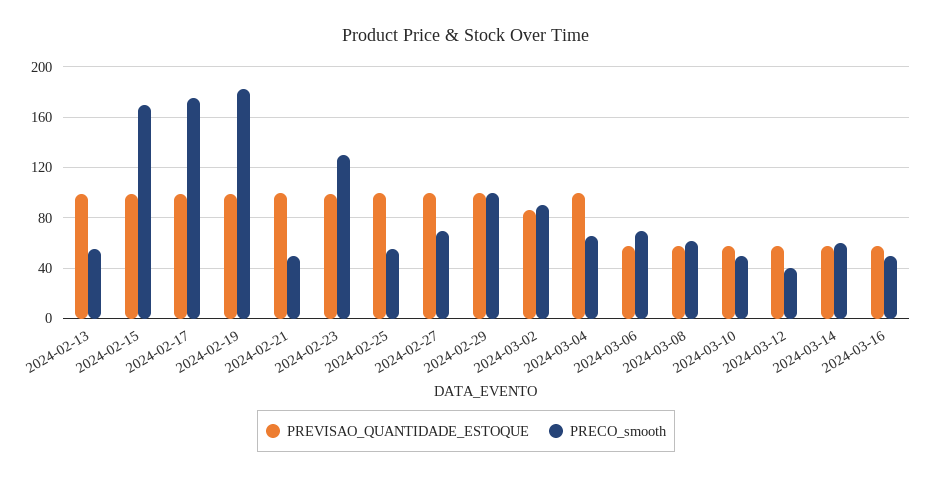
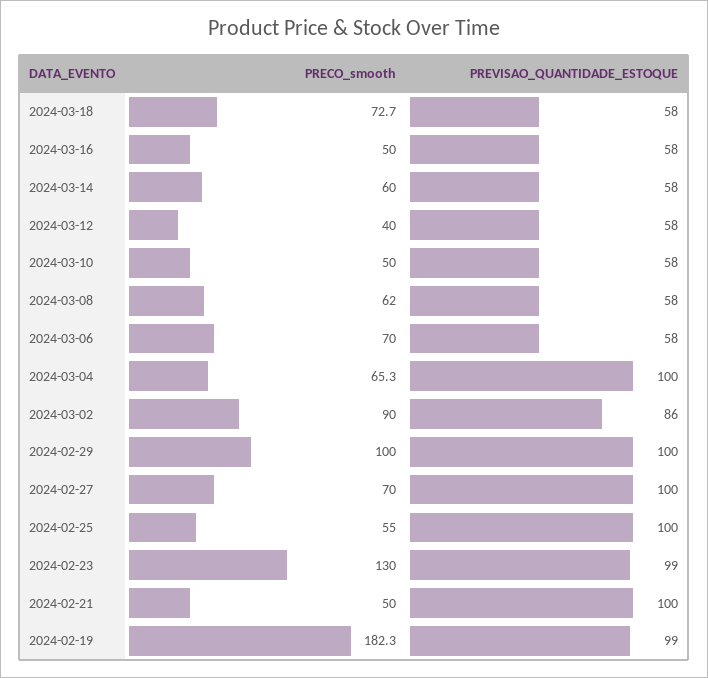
PREVISAO_QUANTIDADE_ESTOQUE, 2024-02-13: 100 -> none
PRECO_smooth, 2024-02-13: 55 -> none
PREVISAO_QUANTIDADE_ESTOQUE, 2024-02-15: 100 -> none
PRECO_smooth, 2024-02-15: 170 -> none
PREVISAO_QUANTIDADE_ESTOQUE, 2024-02-17: 100 -> none
PRECO_smooth, 2024-02-17: 175 -> none
PRECO_smooth, 2024-03-18: none -> 72.7
PREVISAO_QUANTIDADE_ESTOQUE, 2024-03-18: none -> 58

